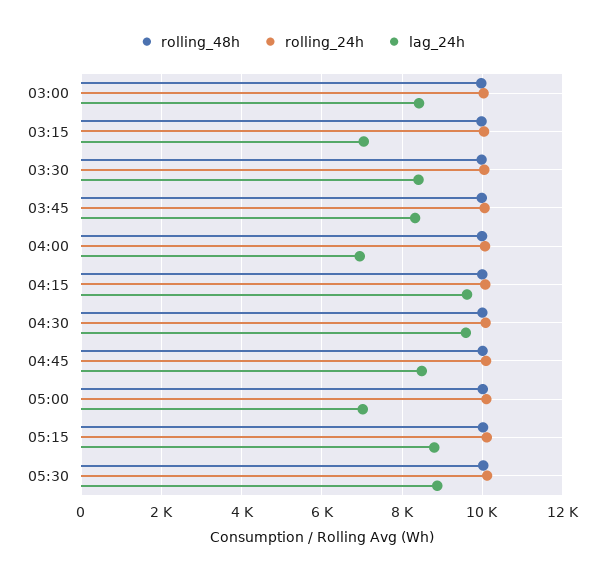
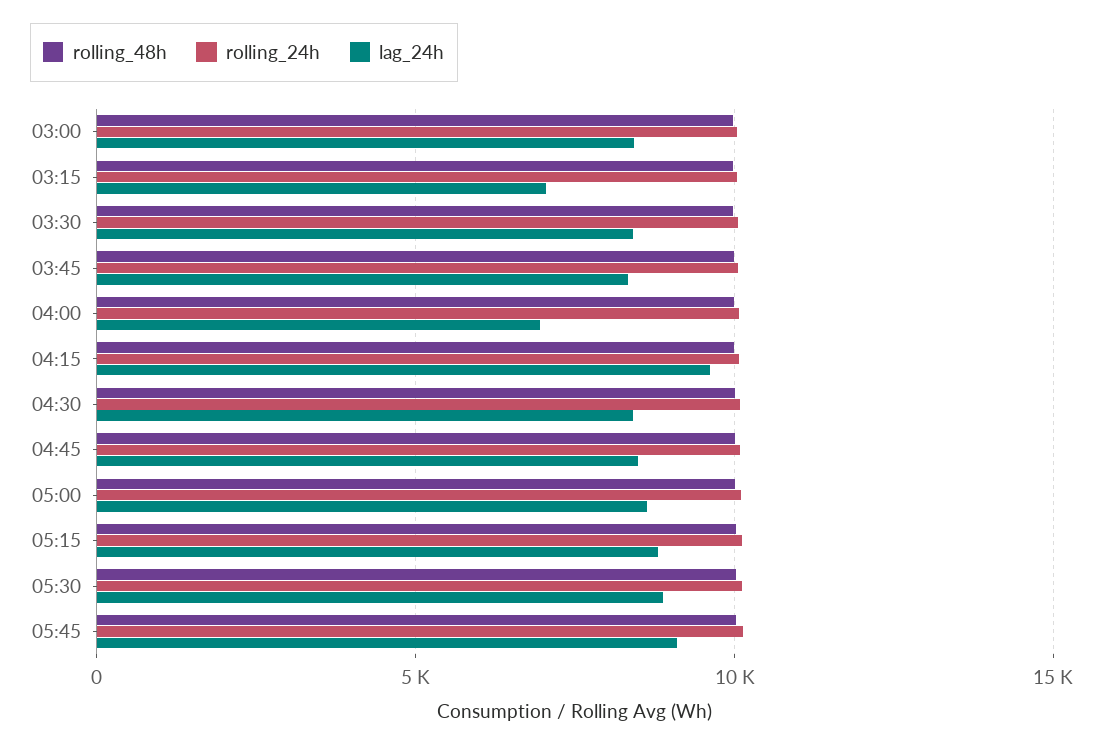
lag_24h, 04:30: 9600 -> 8500
lag_24h, 05:00: 7000 -> 8500
rolling_48h, 05:45: none -> 10000
rolling_24h, 05:45: none -> 10000
lag_24h, 05:45: none -> 9000

